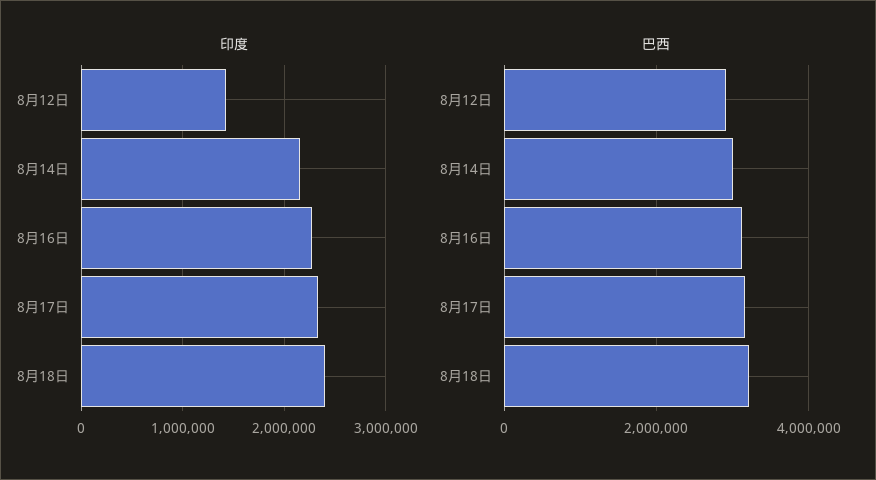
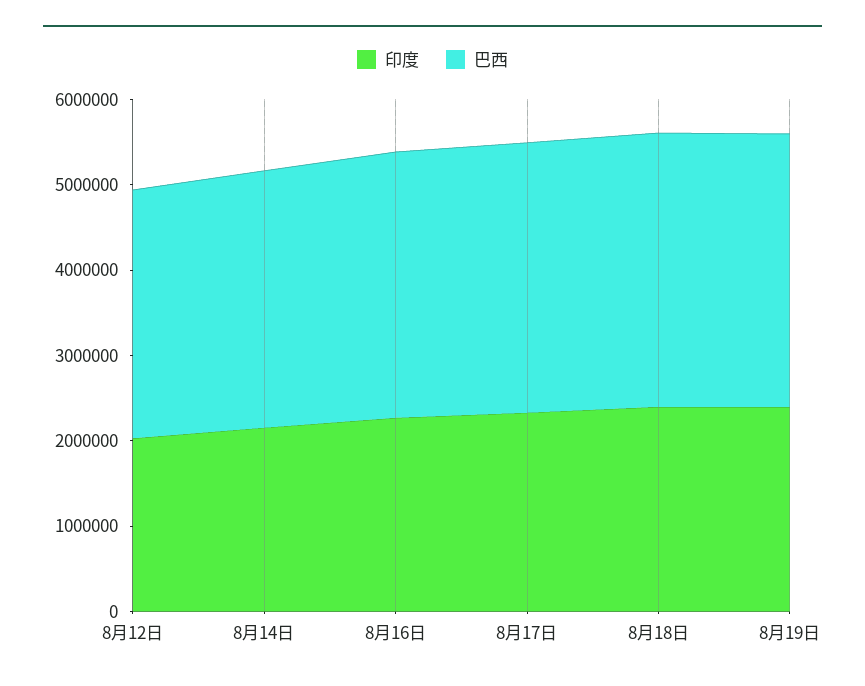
印度, 8月12日: 1400000 -> 2000000
印度, 8月19日: none -> 2400000
巴西, 8月19日: none -> 3200000

